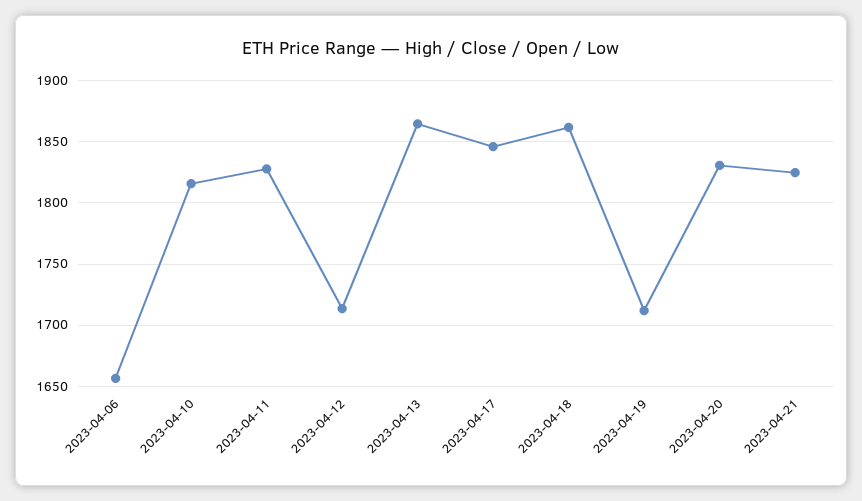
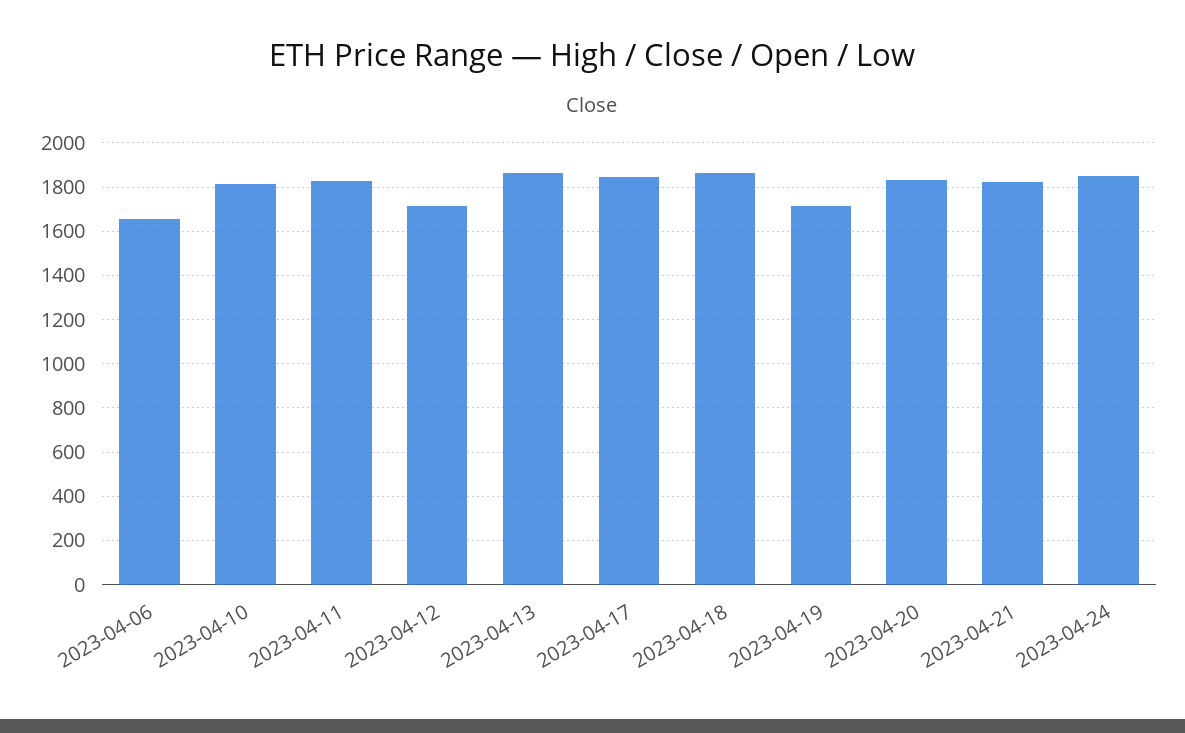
2023-04-24: none -> 1850

